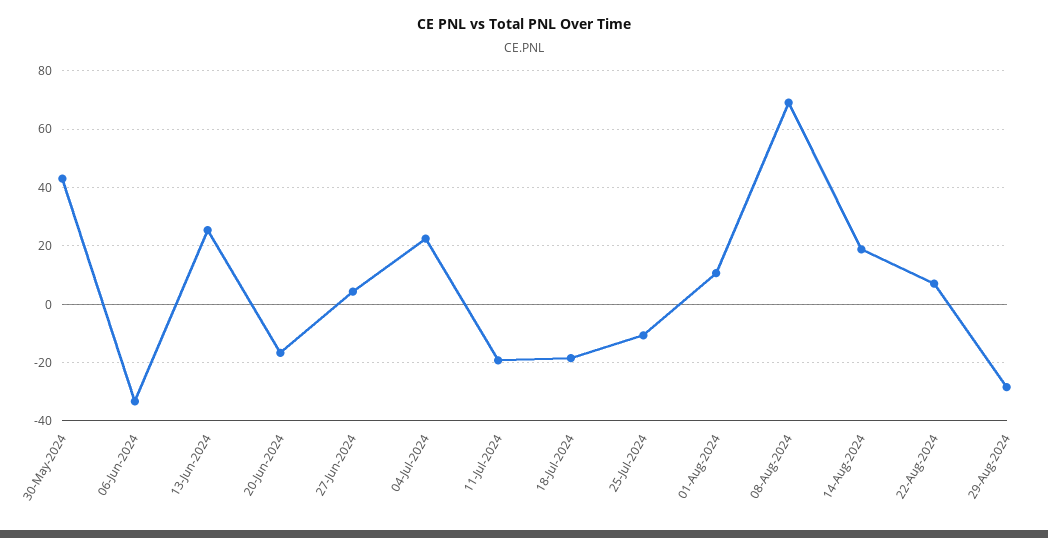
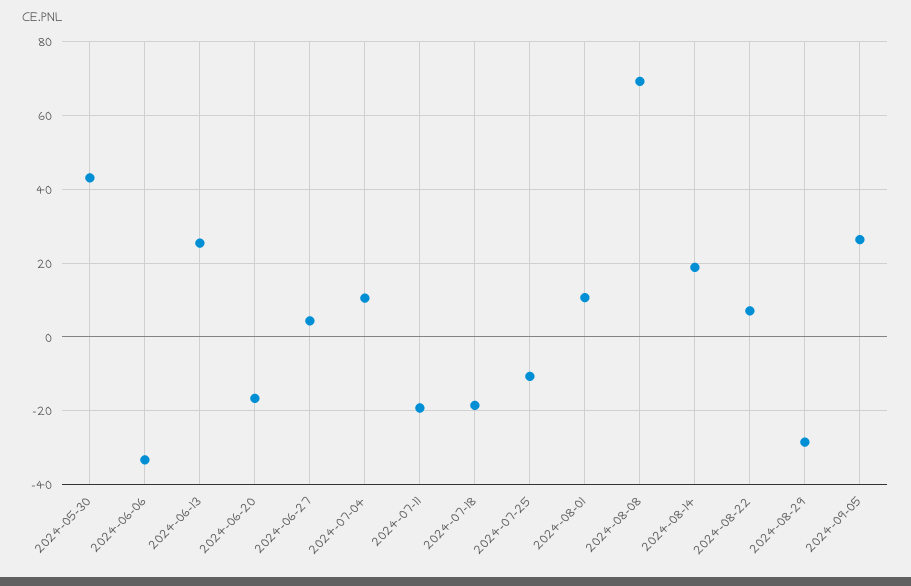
04-Jul-2024: 22.5 -> 10
2024-09-05: none -> 26

